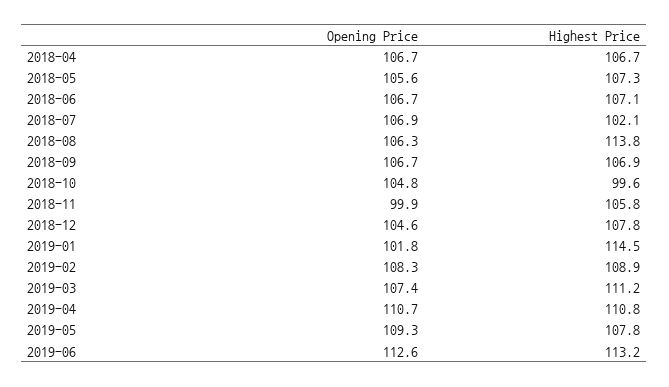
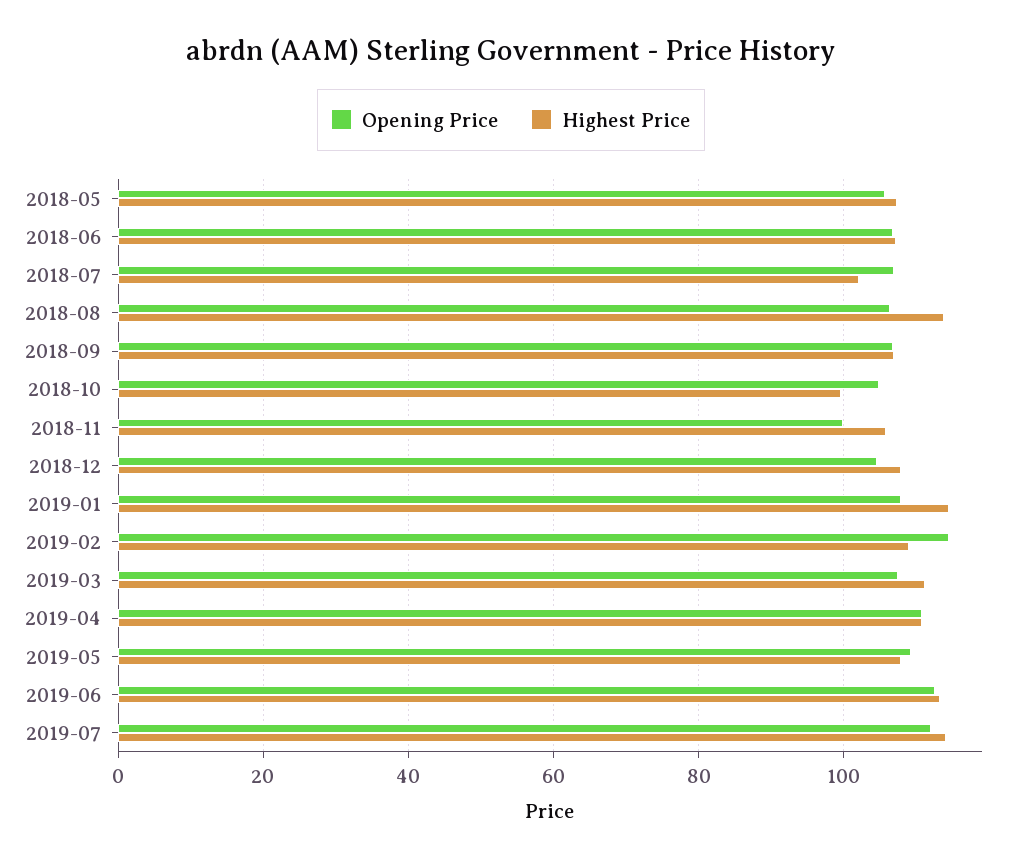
Opening Price, 2018-04: 106.7 -> none
Highest Price, 2018-04: 106.7 -> none
Opening Price, 2019-01: 101.8 -> 108
Opening Price, 2019-02: 108.3 -> 114
Opening Price, 2019-07: none -> 112
Highest Price, 2019-07: none -> 114

